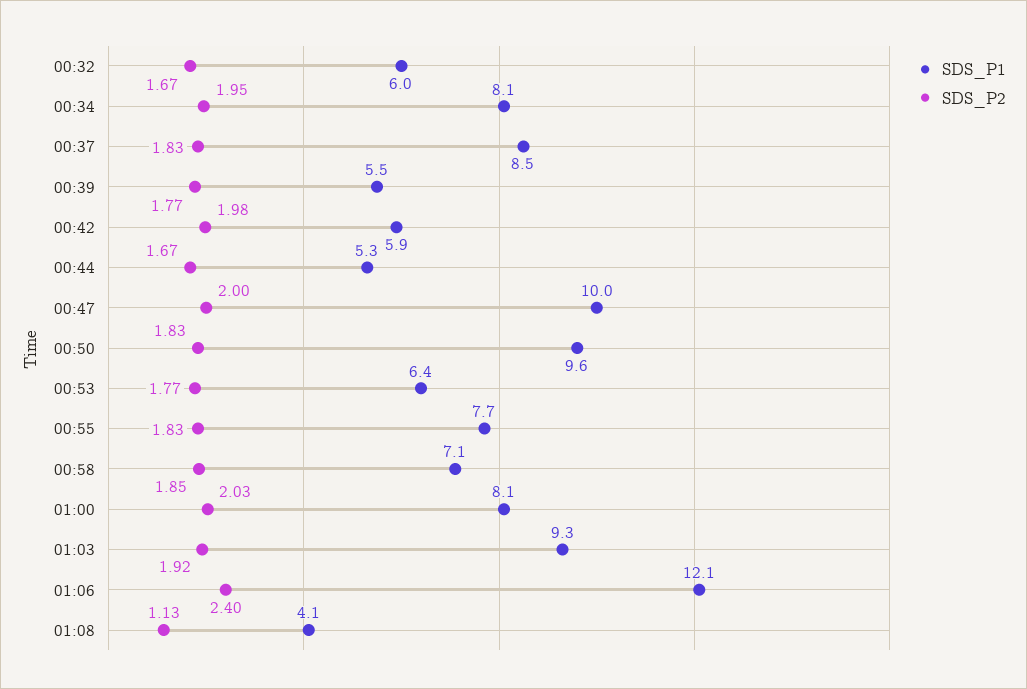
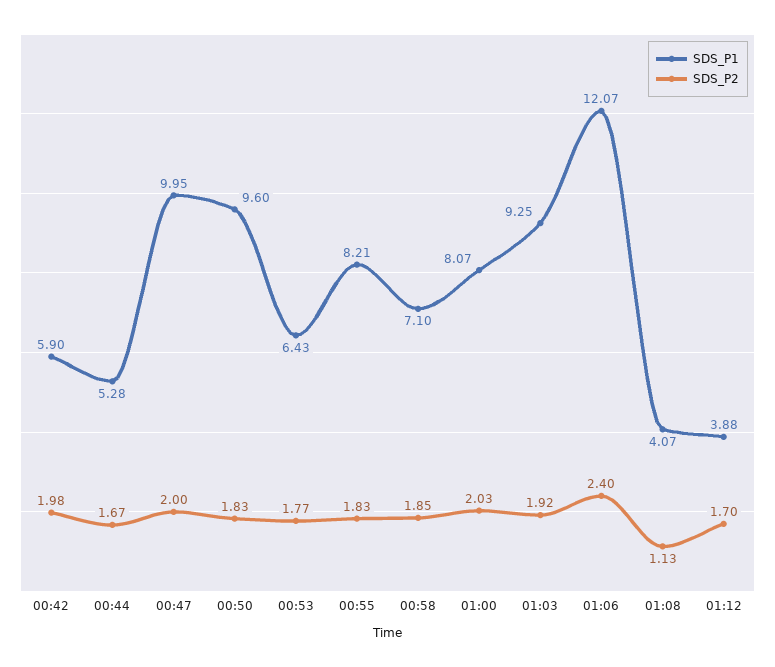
SDS_P1, 00:32: 6 -> none
SDS_P2, 00:32: 1.67 -> none
SDS_P1, 00:34: 8.1 -> none
SDS_P2, 00:34: 1.95 -> none
SDS_P1, 00:37: 8.5 -> none
SDS_P2, 00:37: 1.83 -> none
SDS_P1, 00:39: 5.5 -> none
SDS_P2, 00:39: 1.77 -> none
SDS_P1, 00:55: 7.7 -> 8.21
SDS_P1, 01:12: none -> 3.88
SDS_P2, 01:12: none -> 1.7

